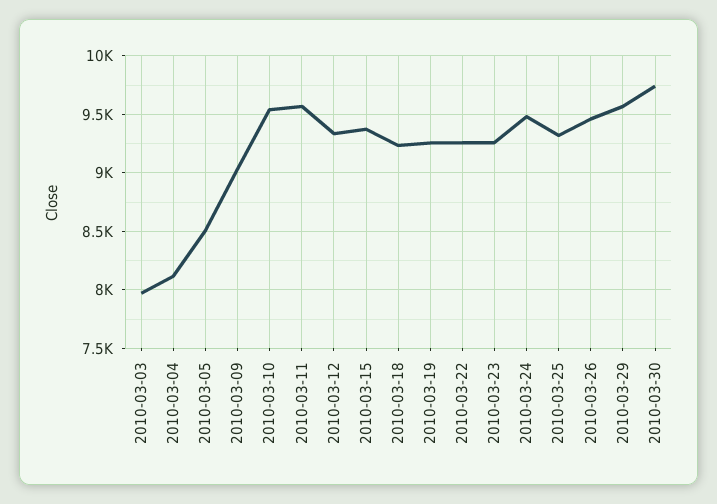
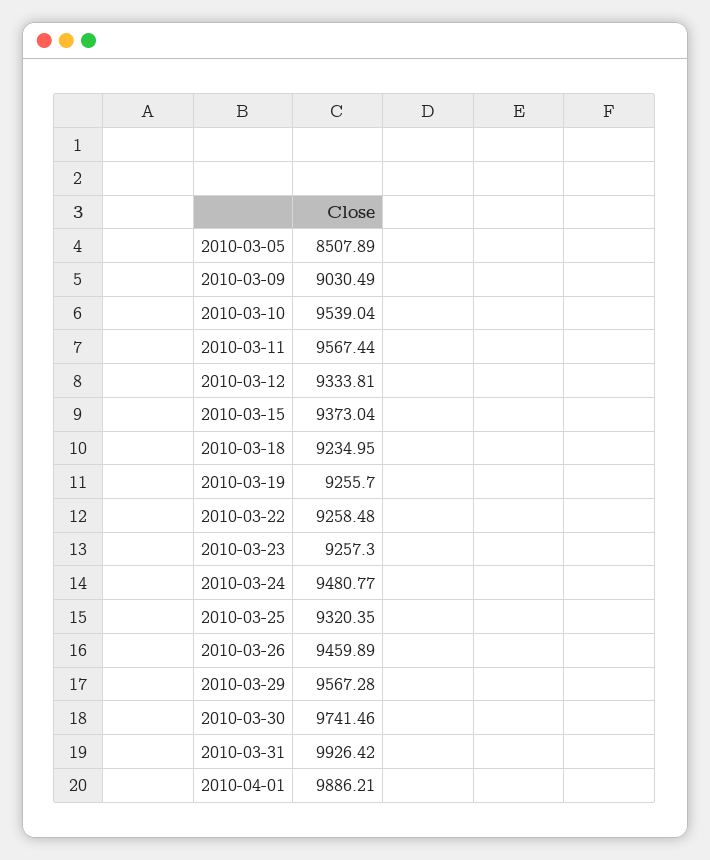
2010-03-03: 8000 -> none
2010-03-04: 8100 -> none
2010-03-31: none -> 9926.42
2010-04-01: none -> 9886.21

